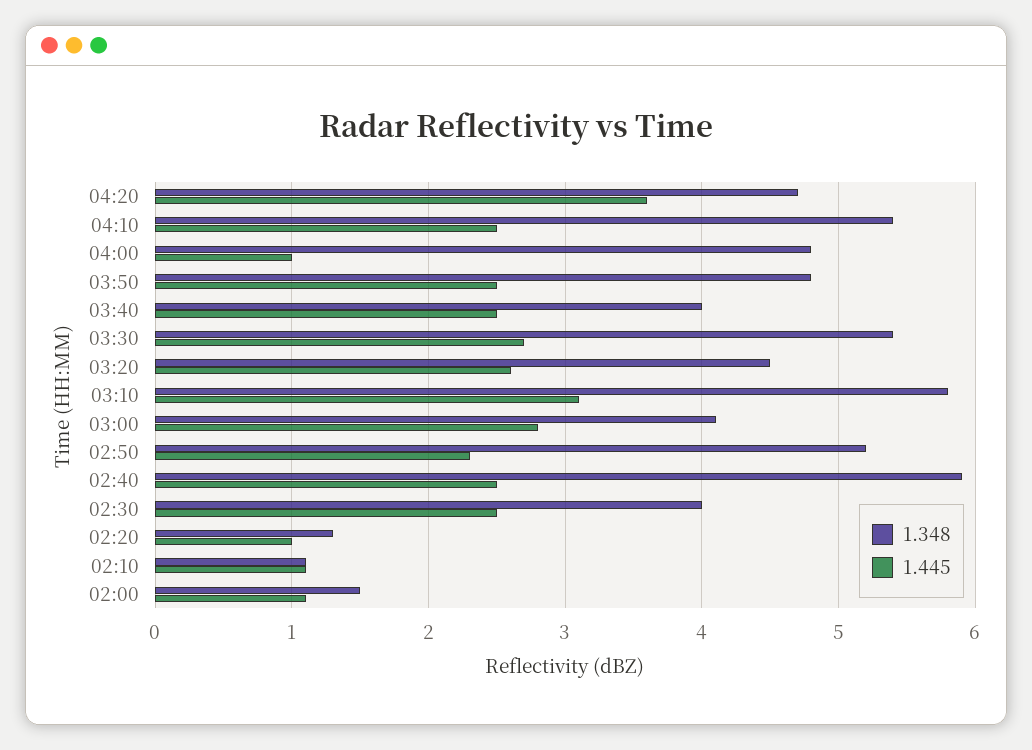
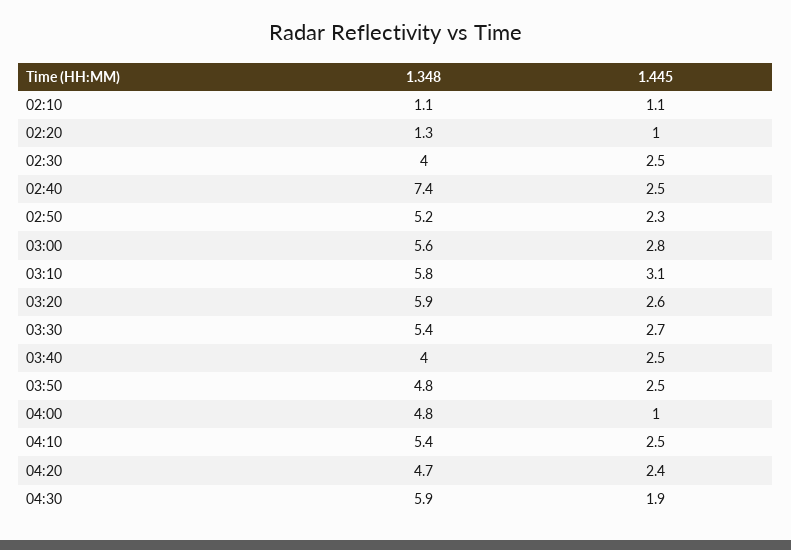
1.445, 04:20: 3.6 -> 2.4
1.348, 03:20: 4.5 -> 5.9
1.348, 03:00: 4.1 -> 5.6
1.348, 02:40: 5.9 -> 7.4
1.348, 02:00: 1.5 -> none
1.445, 02:00: 1.1 -> none
1.348, 04:30: none -> 5.9
1.445, 04:30: none -> 1.9

